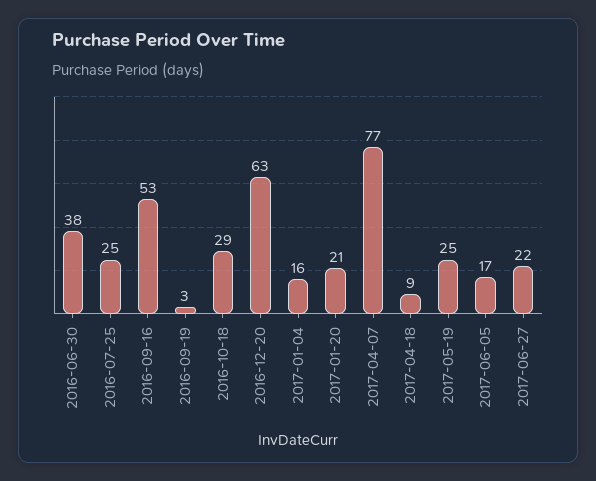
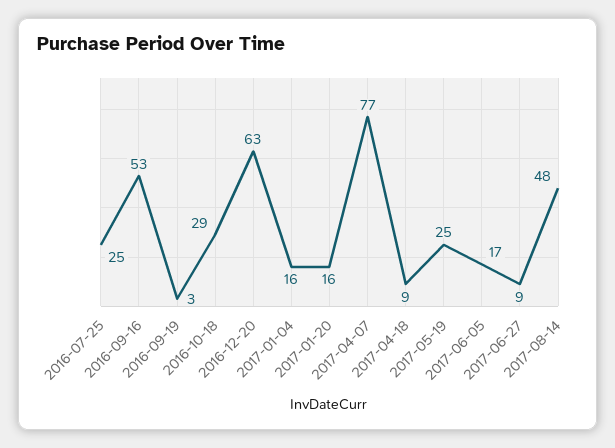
2016-06-30: 38 -> none
2017-01-20: 21 -> 16
2017-06-27: 22 -> 9
2017-08-14: none -> 48

